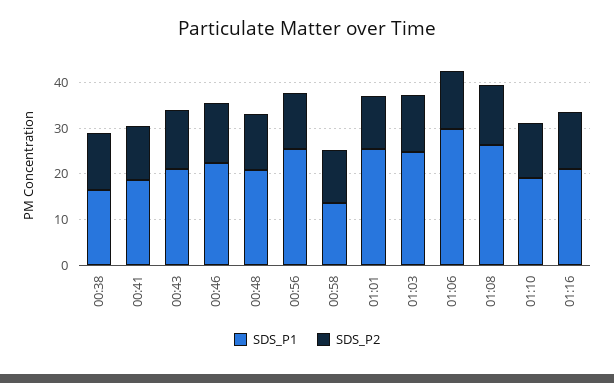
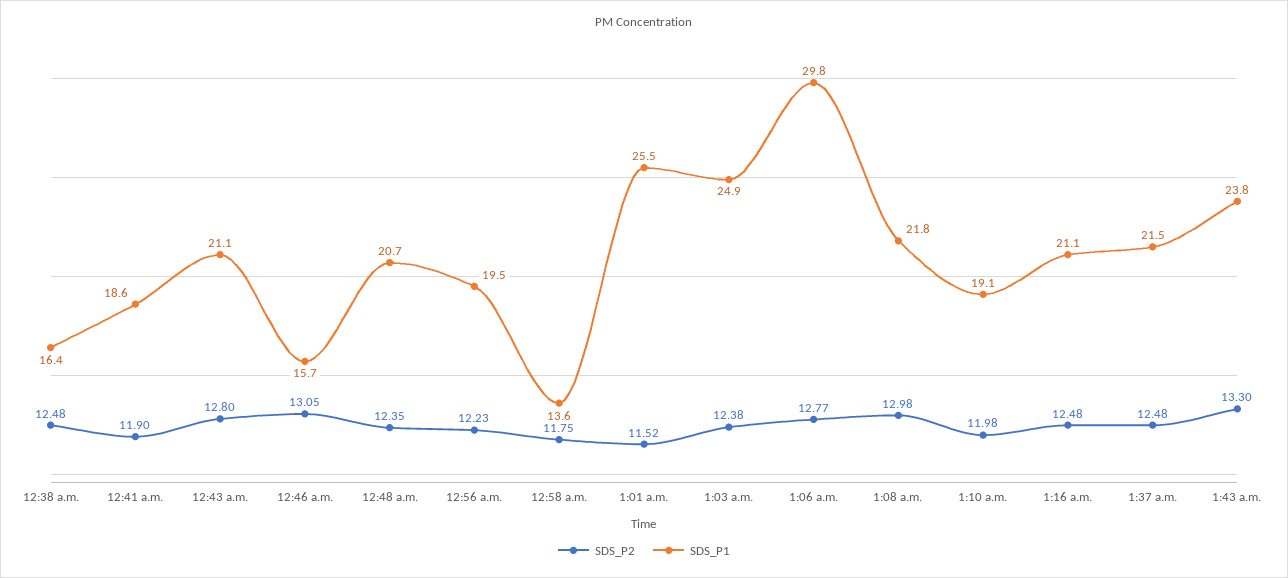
SDS_P1, 00:46: 22 -> 15.7
SDS_P1, 00:56: 26 -> 19.5
SDS_P1, 01:08: 26 -> 21.8
SDS_P2, 1:37 a.m.: none -> 12.48
SDS_P1, 1:37 a.m.: none -> 21.5
SDS_P2, 1:43 a.m.: none -> 13.3
SDS_P1, 1:43 a.m.: none -> 23.8

